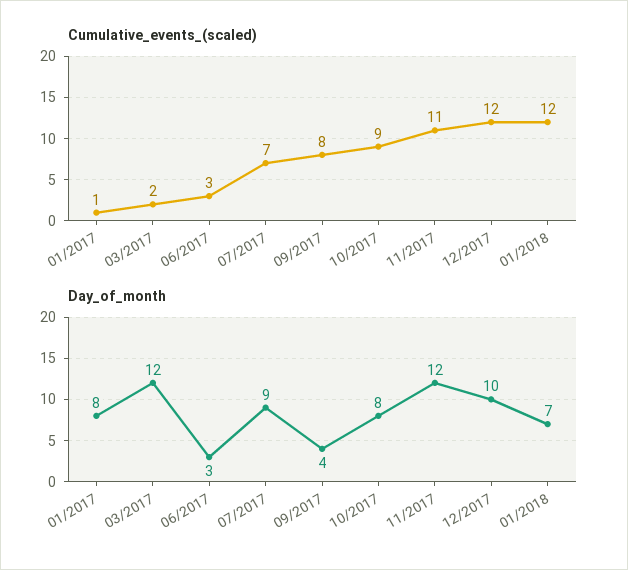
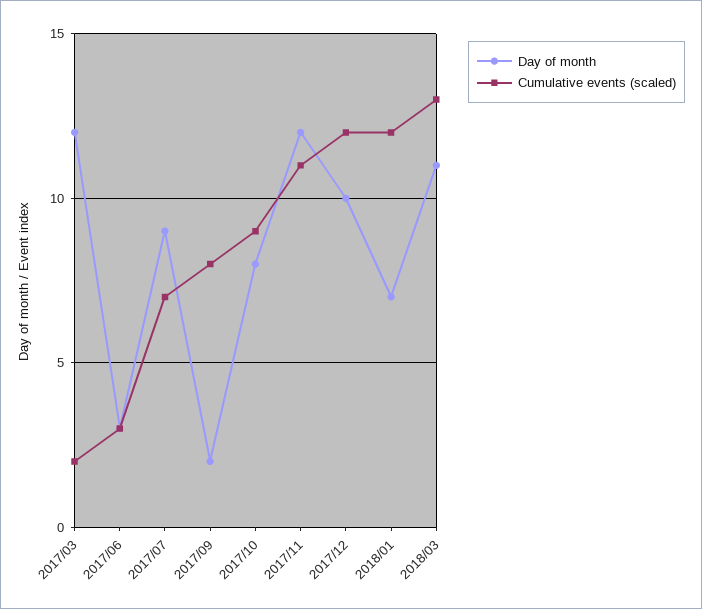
Cumulative_events_(scaled), 01/2017: 1 -> none
Day_of_month, 01/2017: 8 -> none
Day_of_month, 09/2017: 4 -> 2
Day_of_month, 2018/03: none -> 11
Cumulative_events_(scaled), 2018/03: none -> 13

